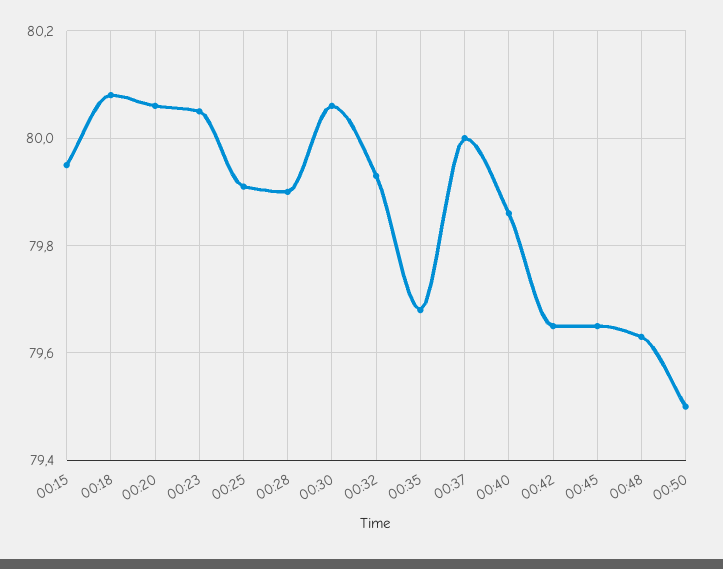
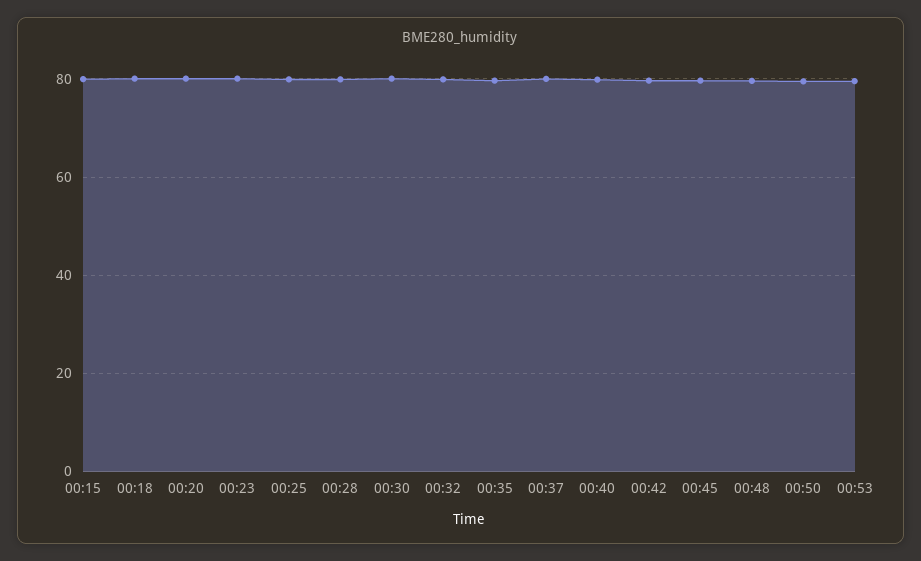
00:53: none -> 80

